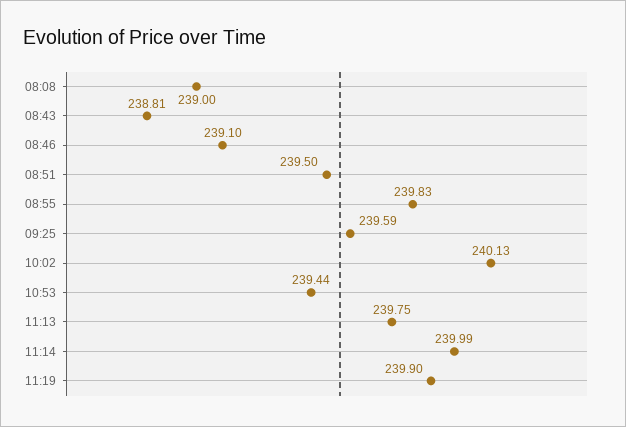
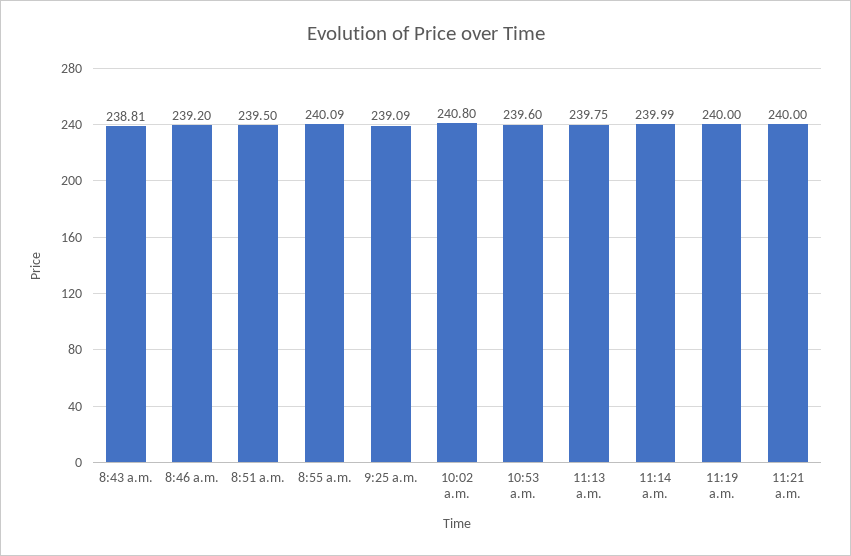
08:08: 239 -> none
08:46: 239.1 -> 239.2
08:55: 239.83 -> 240.09
09:25: 239.59 -> 239.09
10:02: 240.13 -> 240.8
10:53: 239.44 -> 239.6
11:19: 239.9 -> 240
11:21 a.m.: none -> 240

